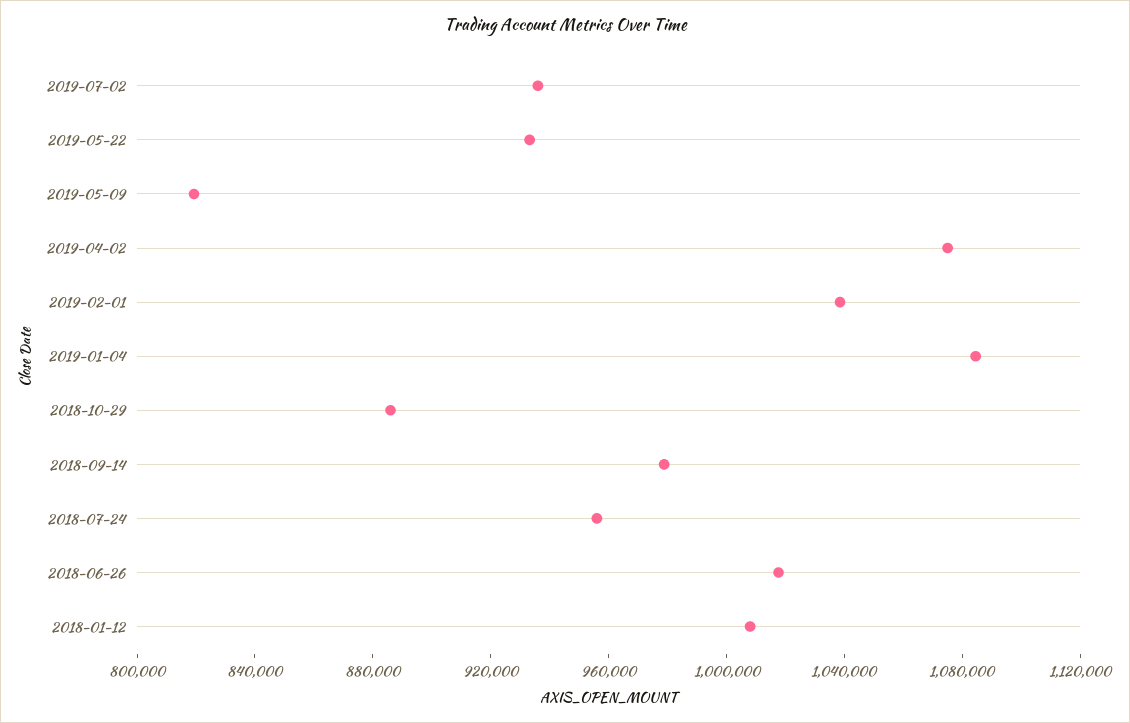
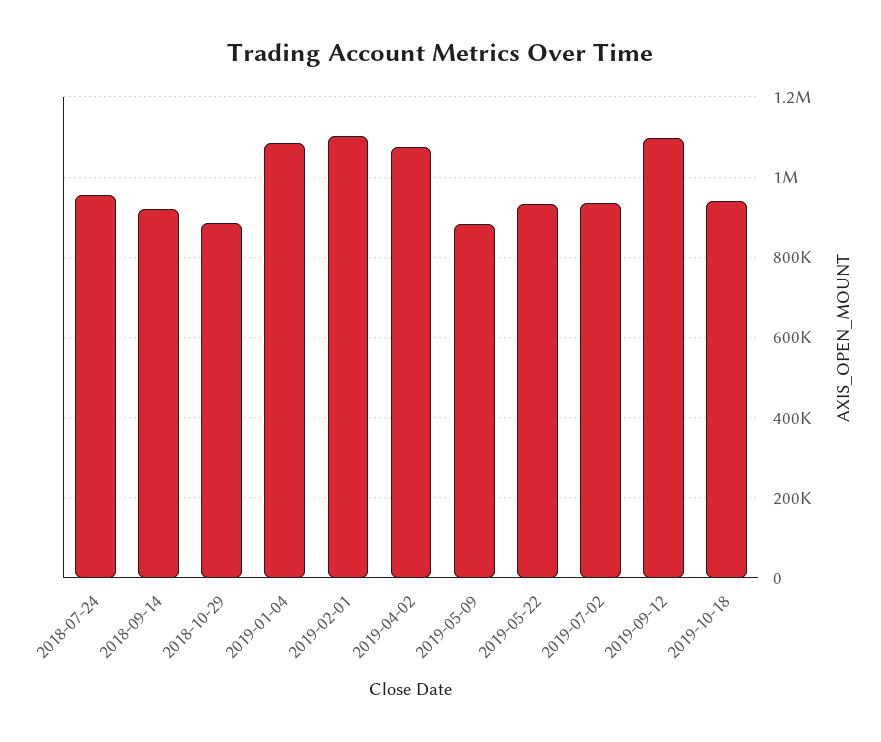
2019-05-09: 820000 -> 880000
2019-02-01: 1040000 -> 1100000
2018-09-14: 980000 -> 920000
2018-06-26: 1020000 -> none
2018-01-12: 1010000 -> none
2019-09-12: none -> 1100000
2019-10-18: none -> 940000

